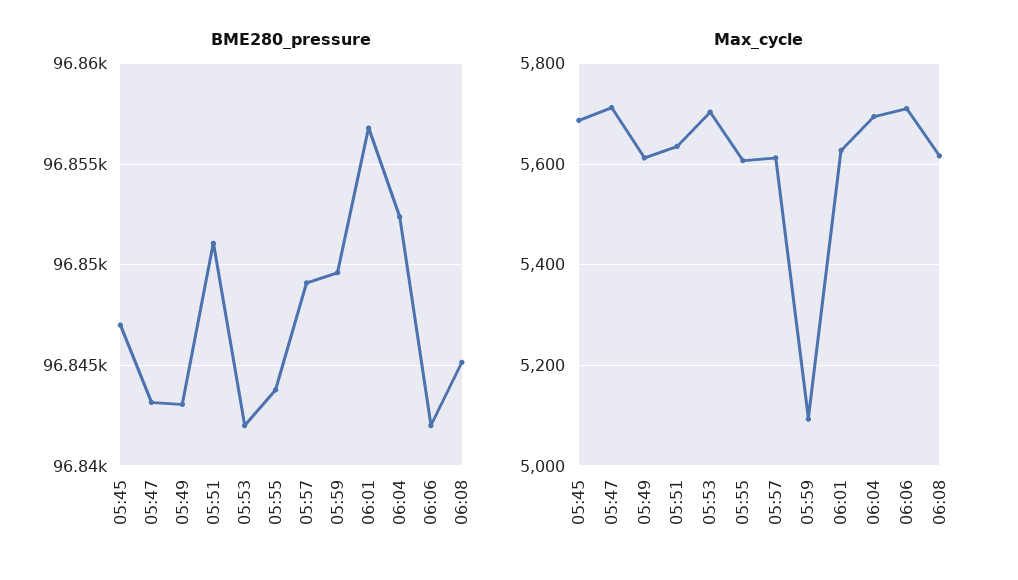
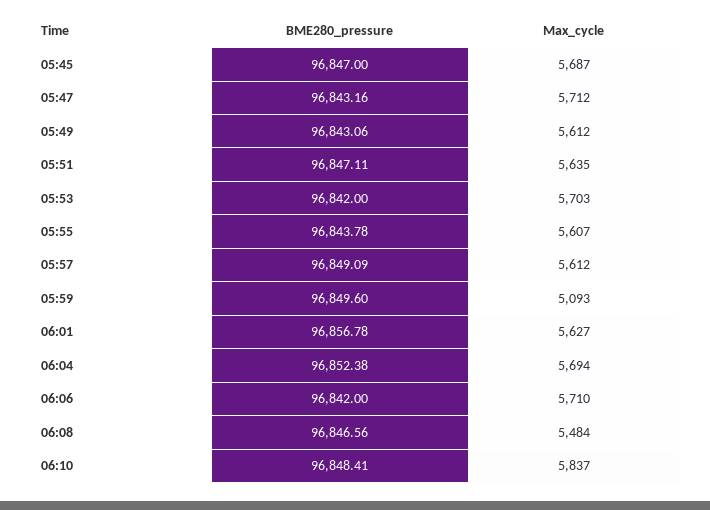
BME280_pressure, 05:51: 96851 -> 96847.11
BME280_pressure, 06:08: 96845 -> 96846.56
Max_cycle, 06:08: 5620 -> 5484
BME280_pressure, 06:10: none -> 96848.41
Max_cycle, 06:10: none -> 5837

